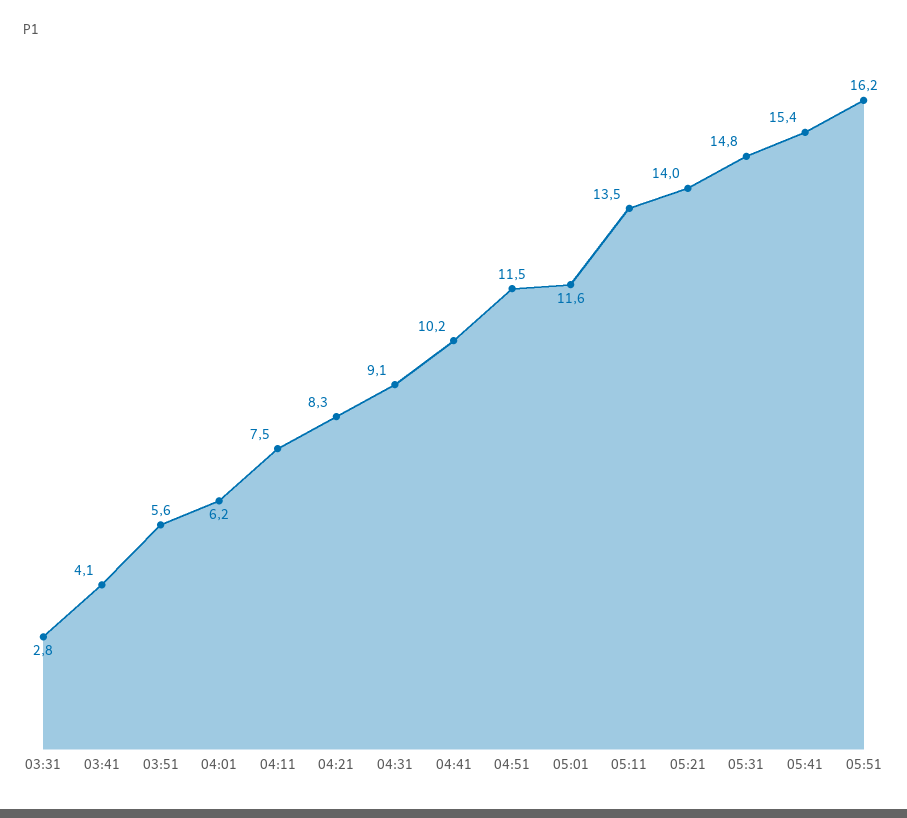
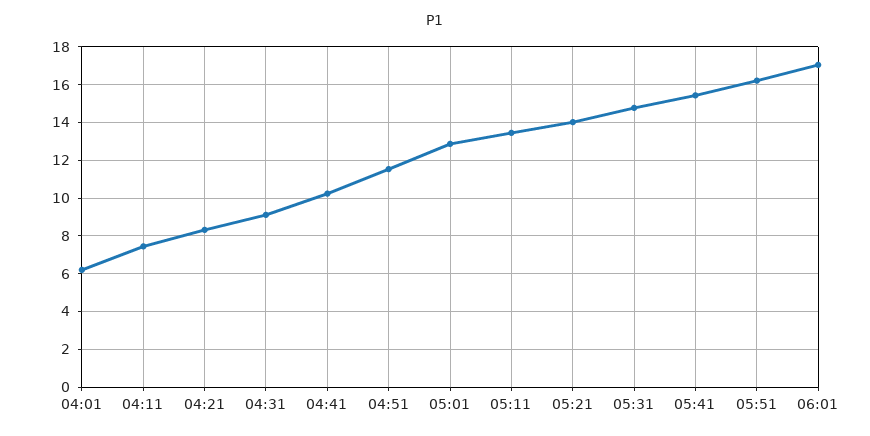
03:31: 2.8 -> none
03:41: 4.1 -> none
03:51: 5.6 -> none
05:01: 11.6 -> 13
06:01: none -> 17

